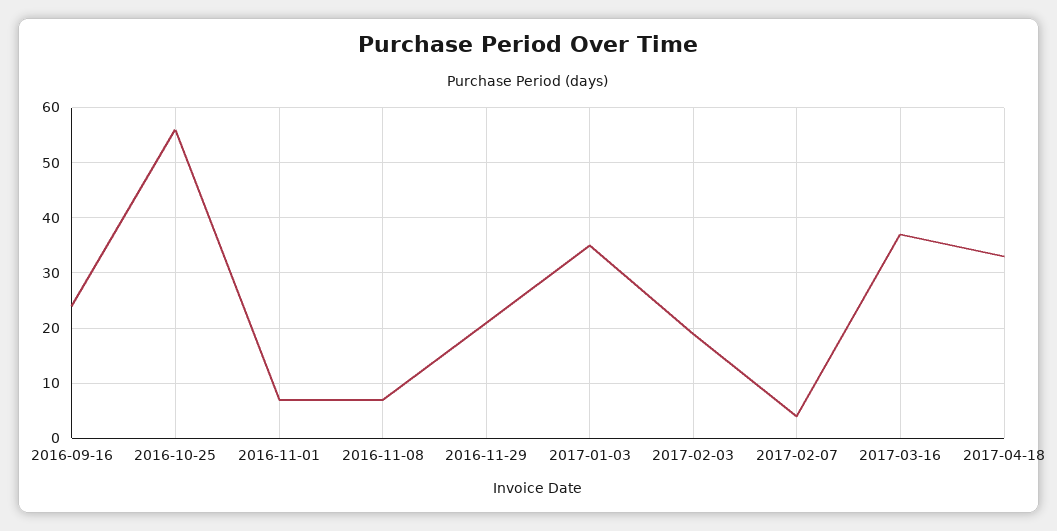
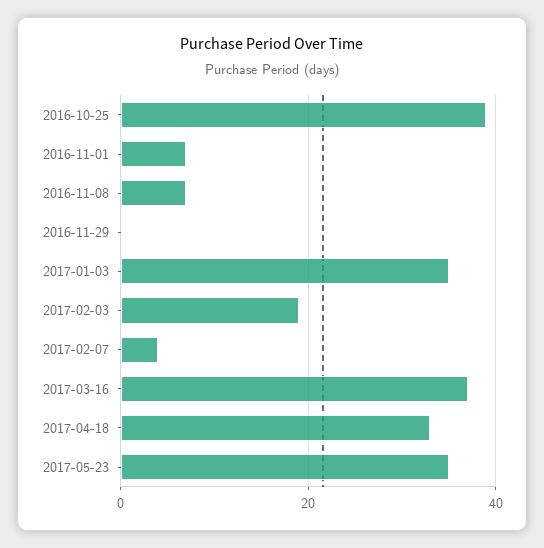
2016-09-16: 25 -> none
2016-10-25: 55 -> 40
2016-11-29: 20 -> 0
2017-05-23: none -> 35

